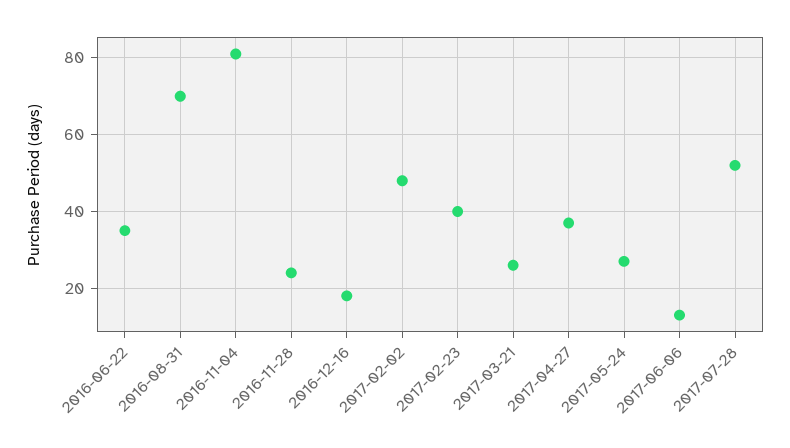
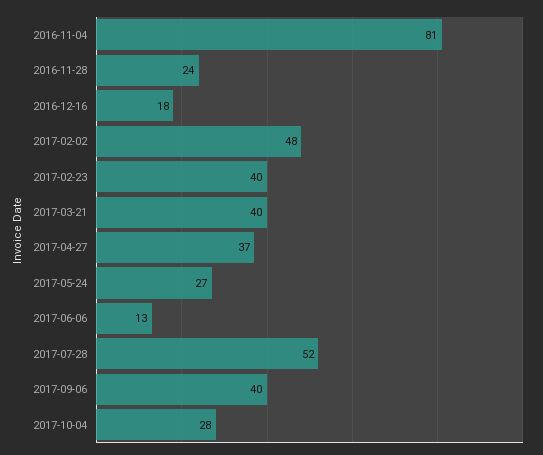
2016-06-22: 35 -> none
2016-08-31: 70 -> none
2017-03-21: 25 -> 40
2017-09-06: none -> 40
2017-10-04: none -> 28

